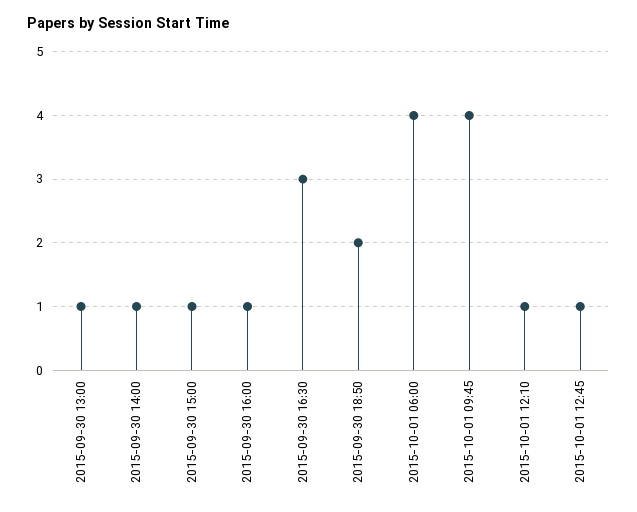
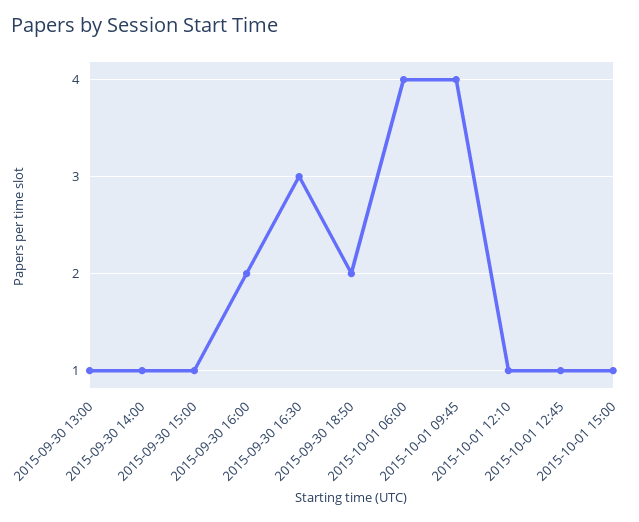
2015-09-30 16:00: 1 -> 2
2015-10-01 15:00: none -> 1

